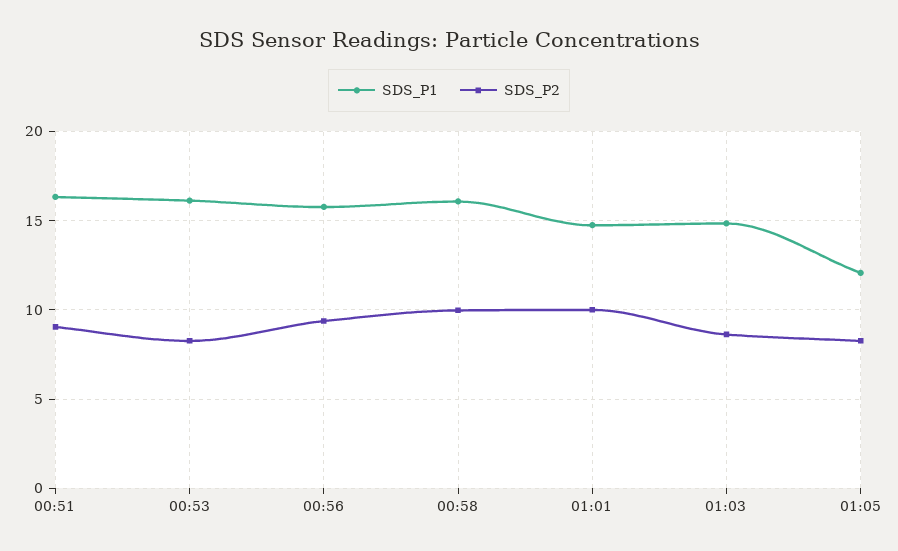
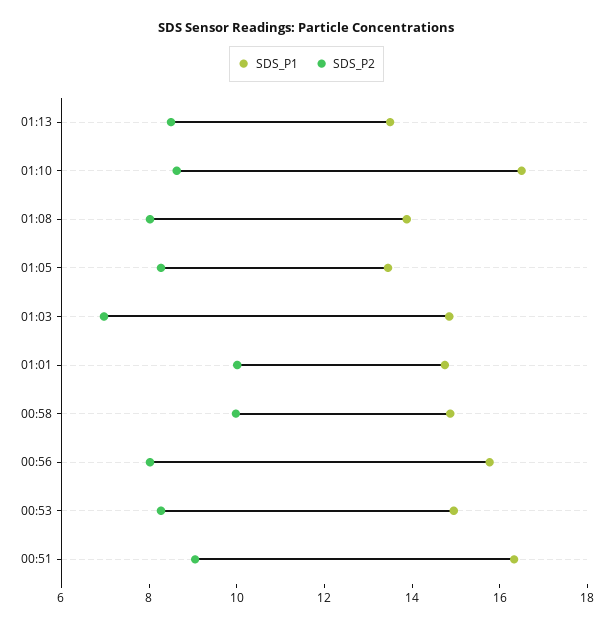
SDS_P1, 00:53: 16 -> 15
SDS_P2, 00:56: 9.5 -> 8
SDS_P1, 00:58: 16 -> 15
SDS_P2, 01:03: 8.5 -> 7
SDS_P1, 01:05: 12 -> 13.5
SDS_P1, 01:13: none -> 13.5
SDS_P2, 01:13: none -> 8.5
SDS_P1, 01:10: none -> 16.5
SDS_P2, 01:10: none -> 8.5
SDS_P1, 01:08: none -> 14
SDS_P2, 01:08: none -> 8

